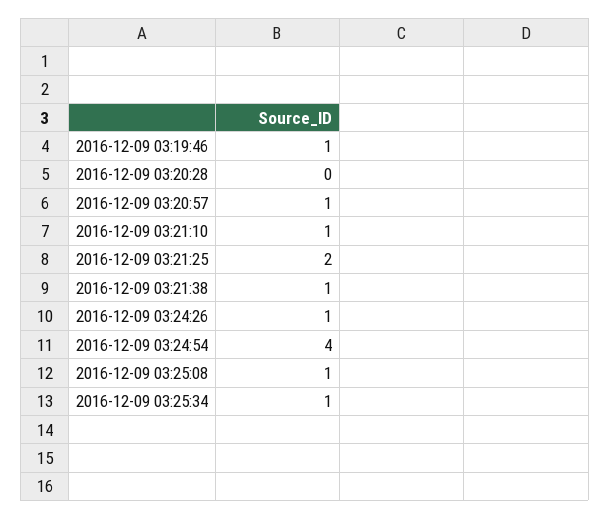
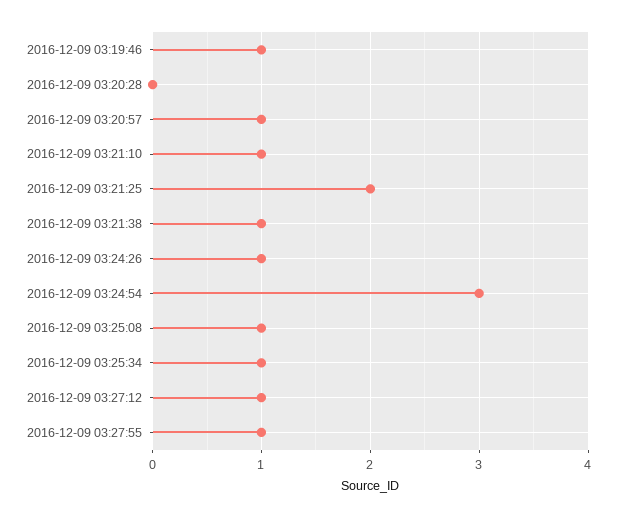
2016-12-09 03:24:54: 4 -> 3
2016-12-09 03:27:12: none -> 1
2016-12-09 03:27:55: none -> 1

